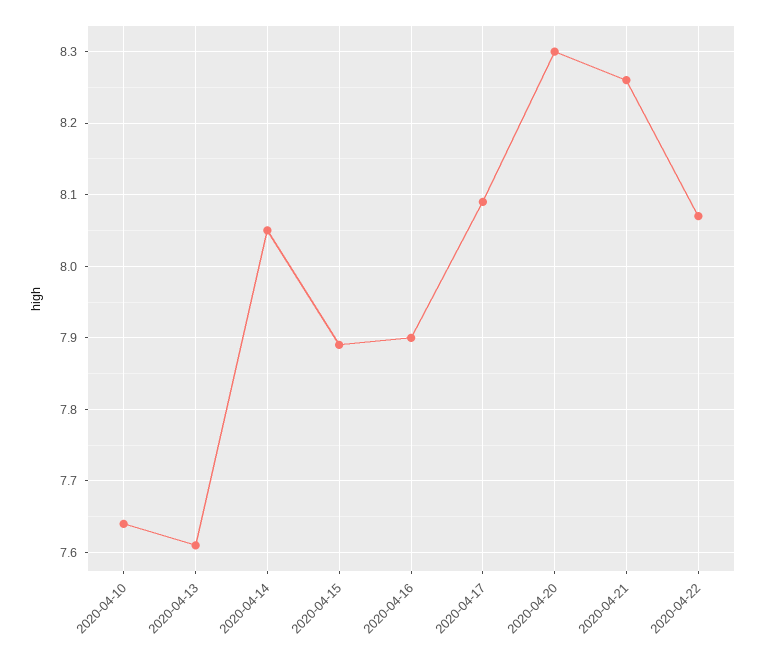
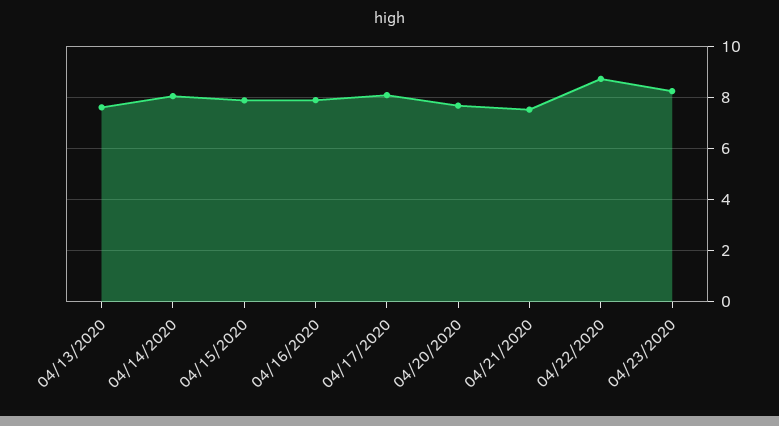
2020-04-10: 7.64 -> none
2020-04-20: 8.3 -> 7.75
2020-04-21: 8.26 -> 7.5
2020-04-22: 8.07 -> 8.75
04/23/2020: none -> 8.25

